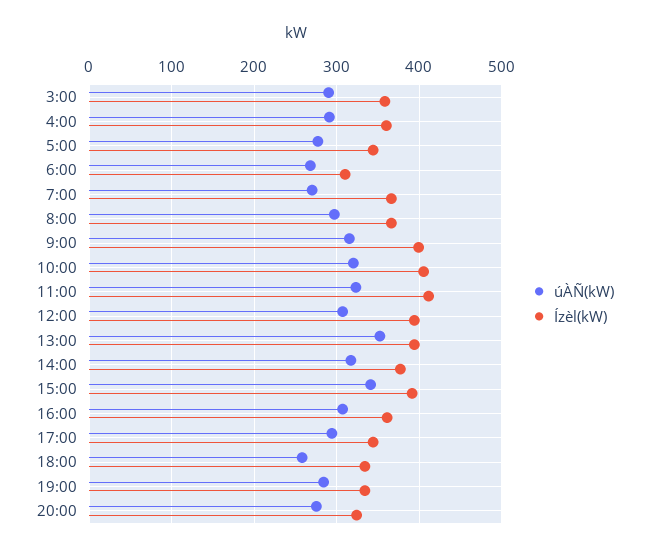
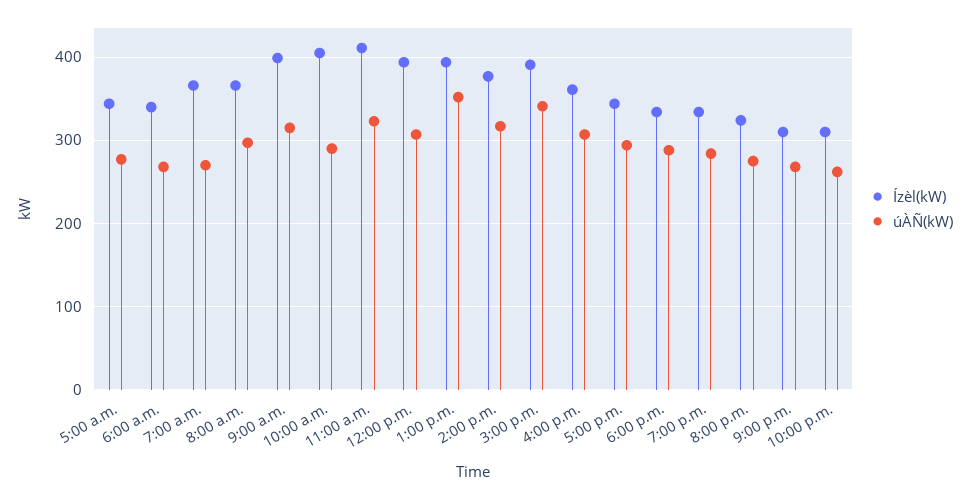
úÀÑ(kW), 3:00: 290 -> none
Ízèl(kW), 3:00: 360 -> none
úÀÑ(kW), 4:00: 290 -> none
Ízèl(kW), 4:00: 360 -> none
Ízèl(kW), 6:00: 310 -> 340
úÀÑ(kW), 10:00: 320 -> 290
úÀÑ(kW), 18:00: 260 -> 290
Ízèl(kW), 9:00 p.m.: none -> 310
úÀÑ(kW), 9:00 p.m.: none -> 270
Ízèl(kW), 10:00 p.m.: none -> 310
úÀÑ(kW), 10:00 p.m.: none -> 260

